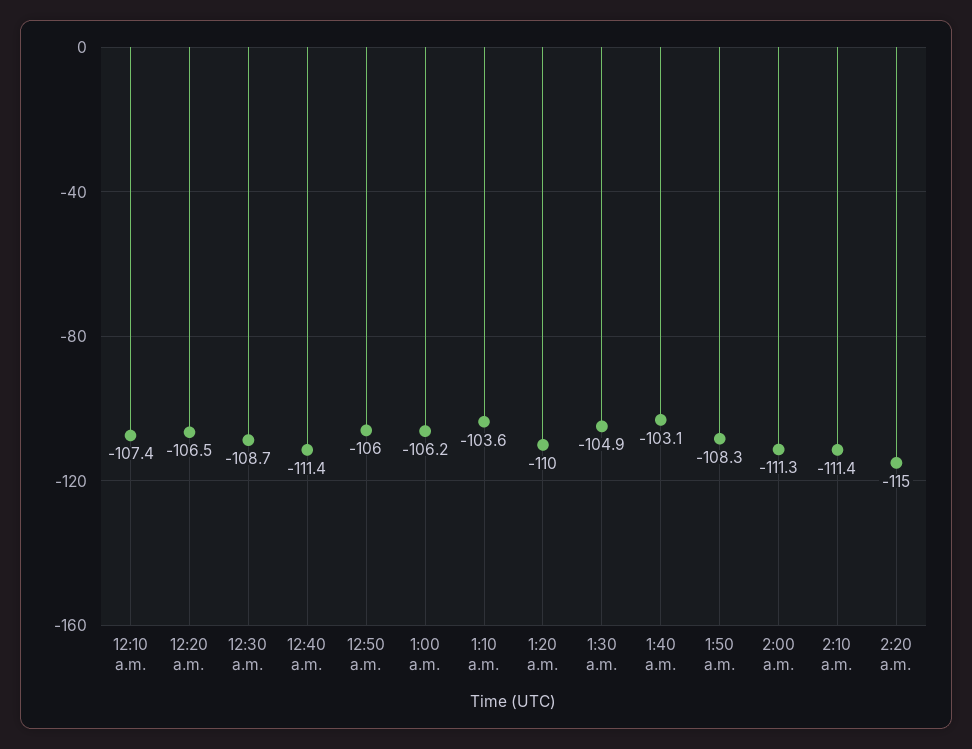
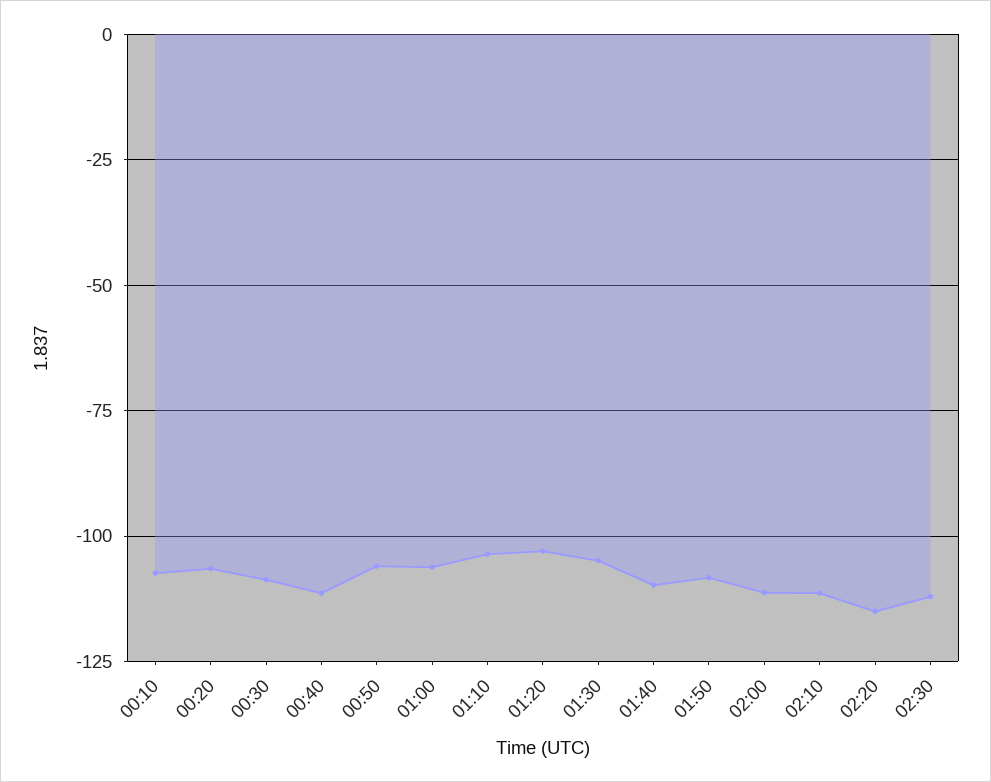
1:20 a.m.: -110 -> -102.5
1:40 a.m.: -103.1 -> -110
02:30: none -> -112.5

